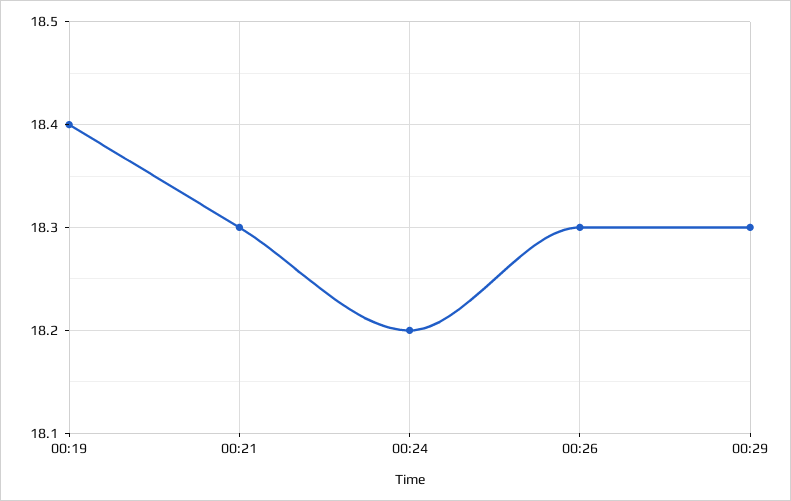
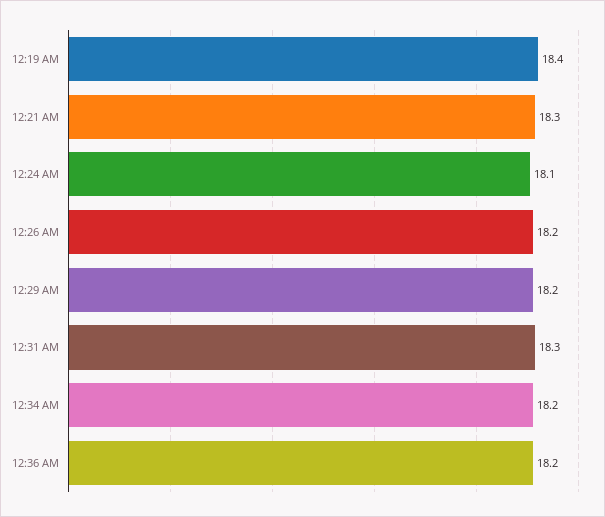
00:24: 18.2 -> 18.1
00:26: 18.3 -> 18.2
00:29: 18.3 -> 18.2
12:31 AM: none -> 18.3
12:34 AM: none -> 18.2
12:36 AM: none -> 18.2

